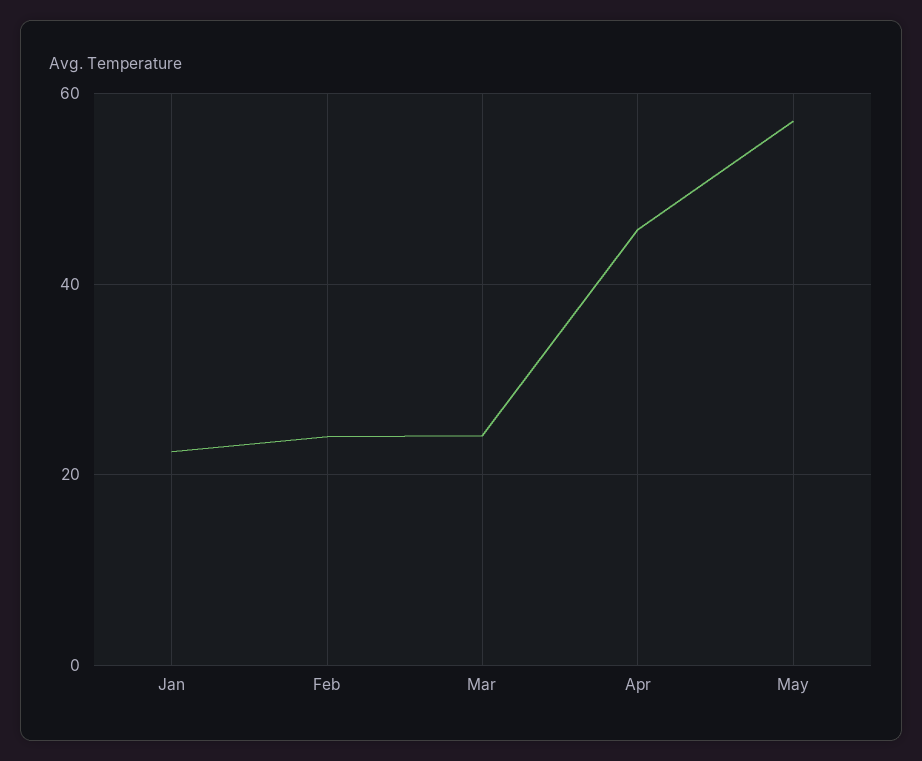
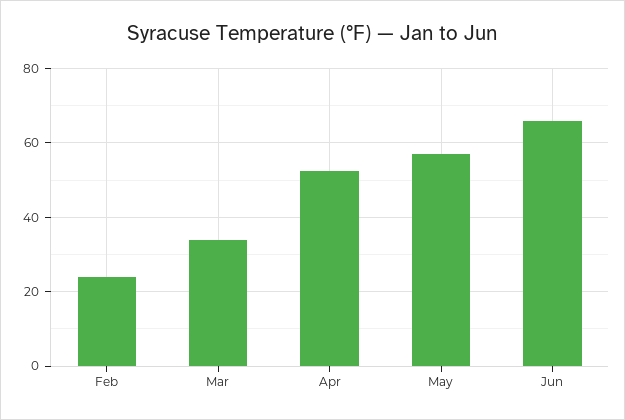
Jan: 22 -> none
Mar: 24 -> 34
Apr: 46 -> 52
Jun: none -> 66

